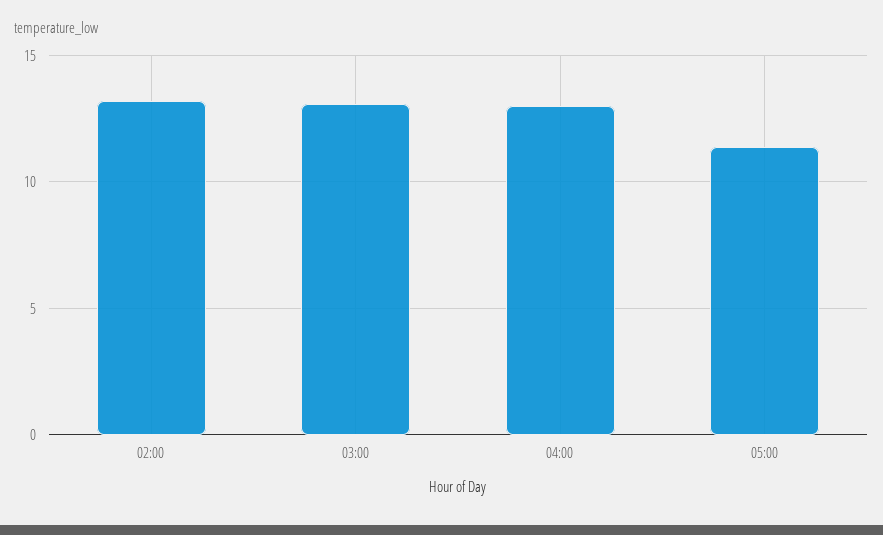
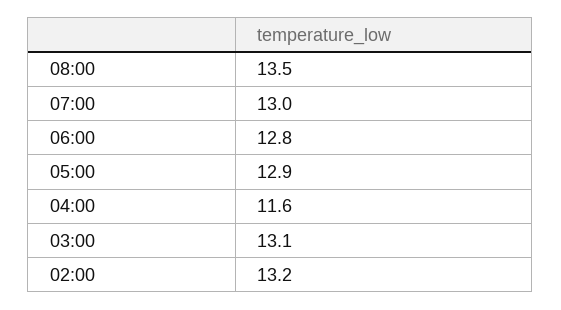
04:00: 13 -> 11.6
05:00: 11.5 -> 12.9
08:00: none -> 13.5
07:00: none -> 13
06:00: none -> 12.8

